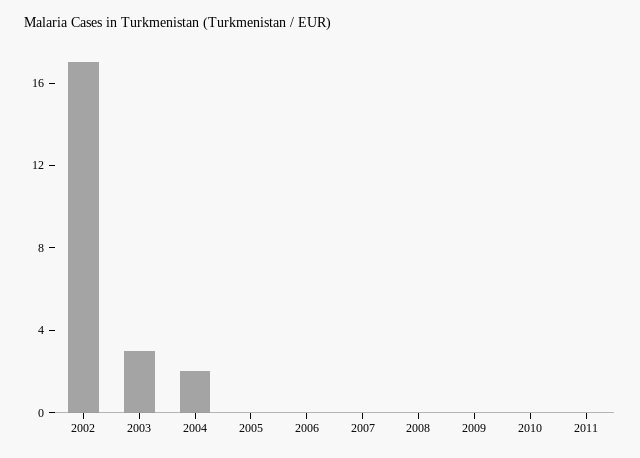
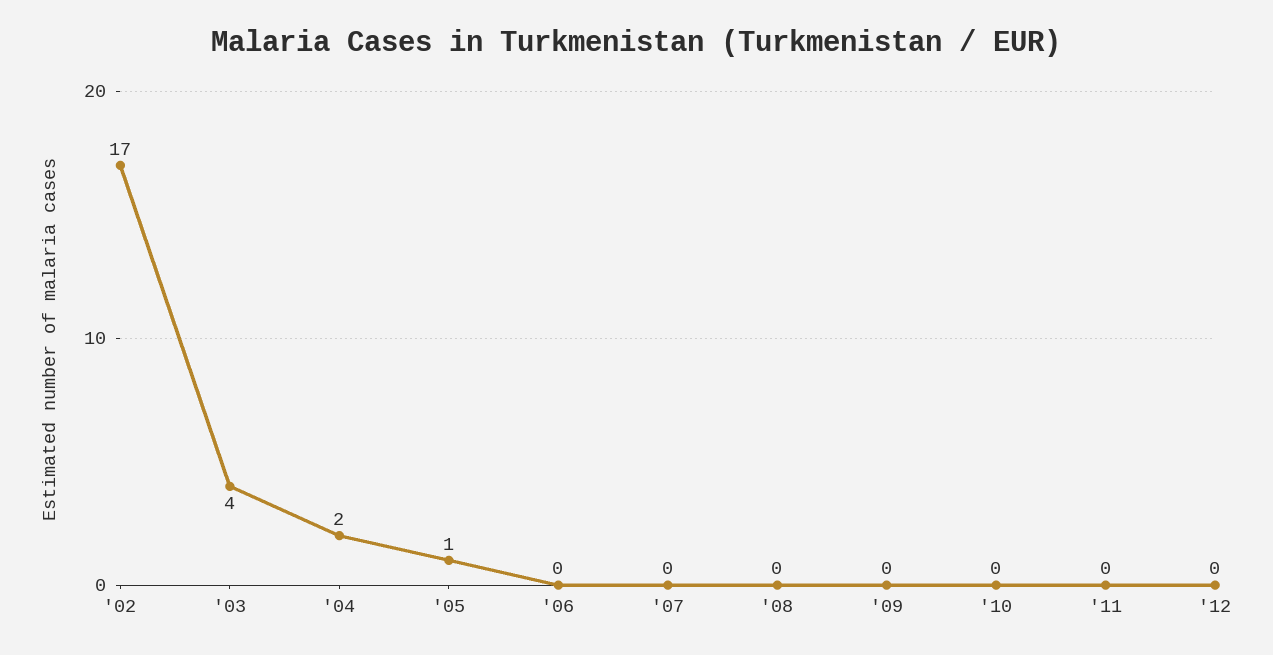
2003: 3 -> 4
2005: 0 -> 1
'12: none -> 0

